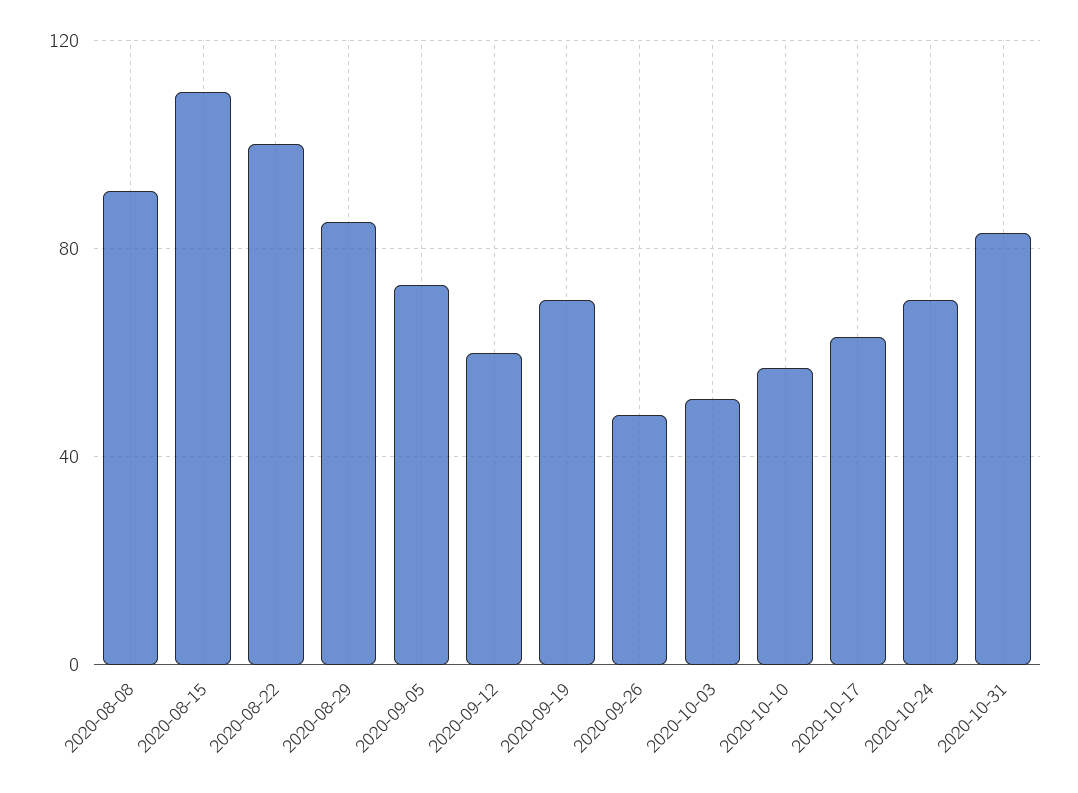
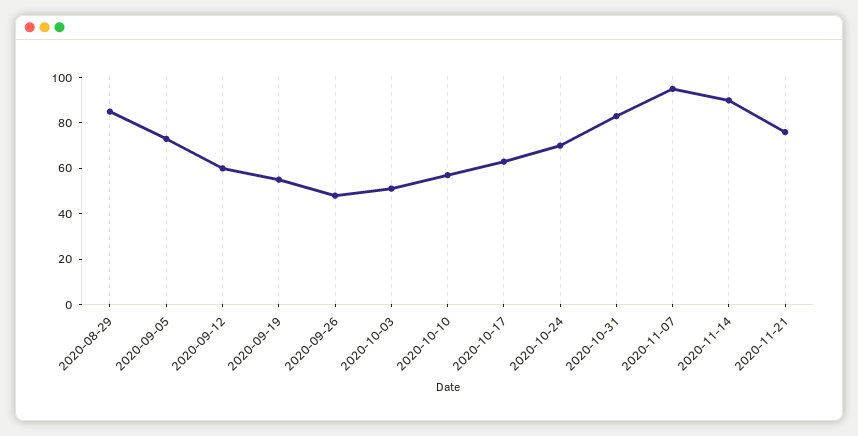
2020-08-08: 90 -> none
2020-08-15: 110 -> none
2020-08-22: 100 -> none
2020-09-19: 70 -> 55
2020-11-07: none -> 95
2020-11-14: none -> 90
2020-11-21: none -> 75

